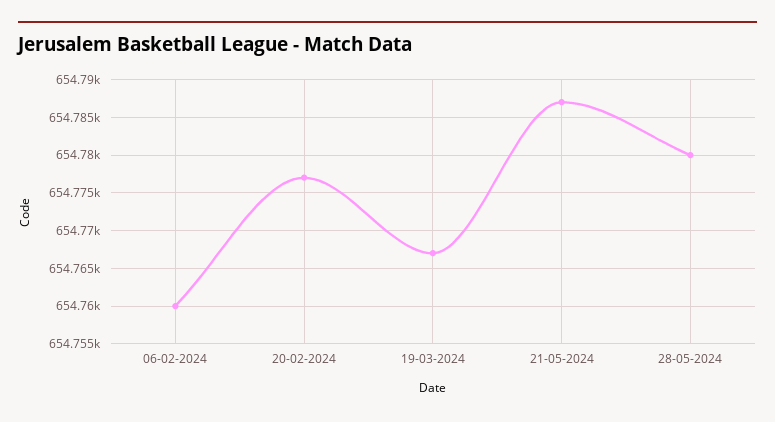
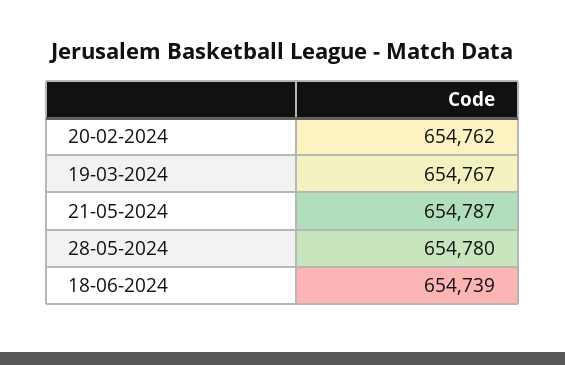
06-02-2024: 654760 -> none
20-02-2024: 654777 -> 654762
18-06-2024: none -> 654739

